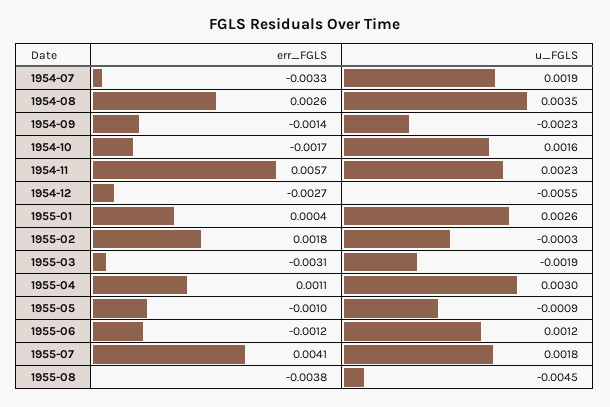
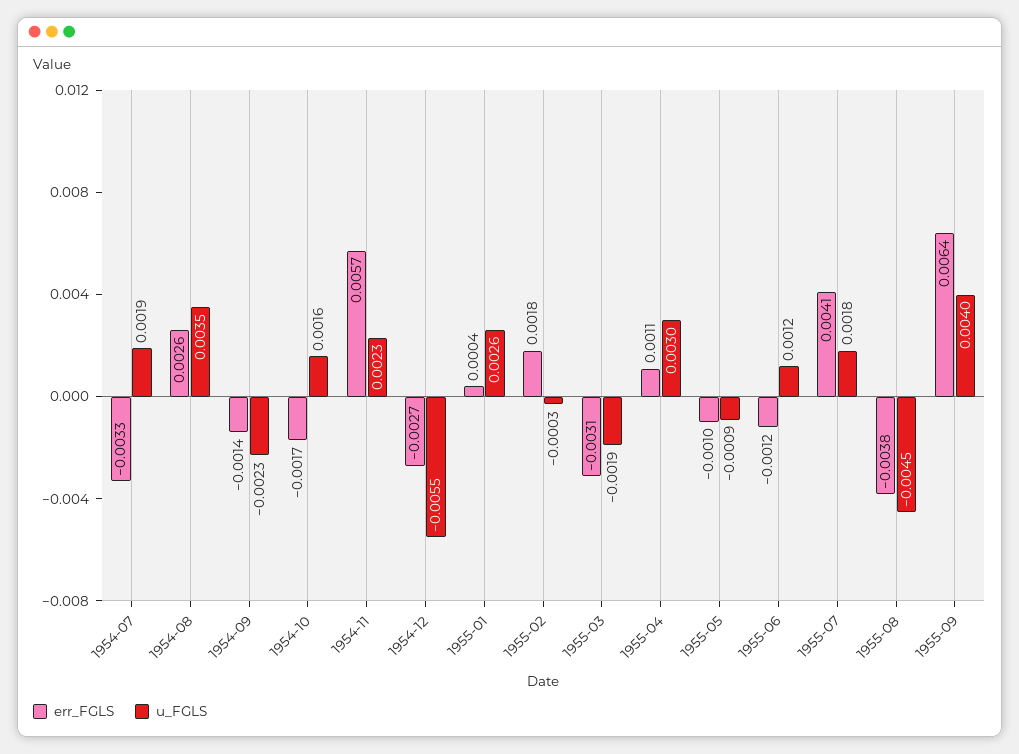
err_FGLS, 1955-09: none -> 0.0064
u_FGLS, 1955-09: none -> 0.004

